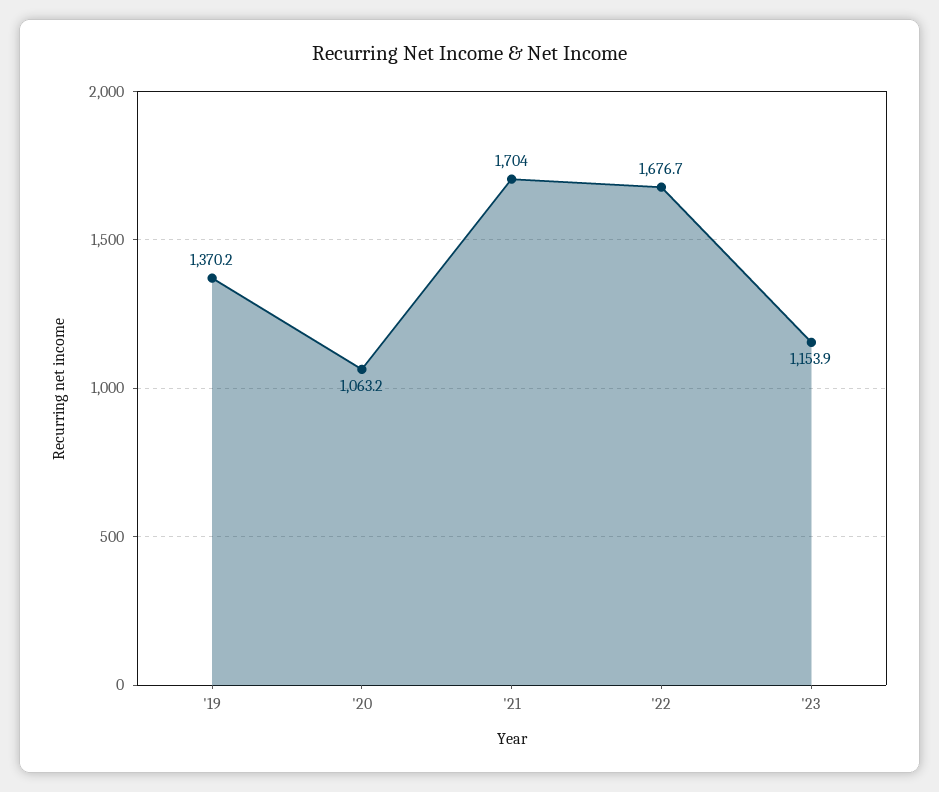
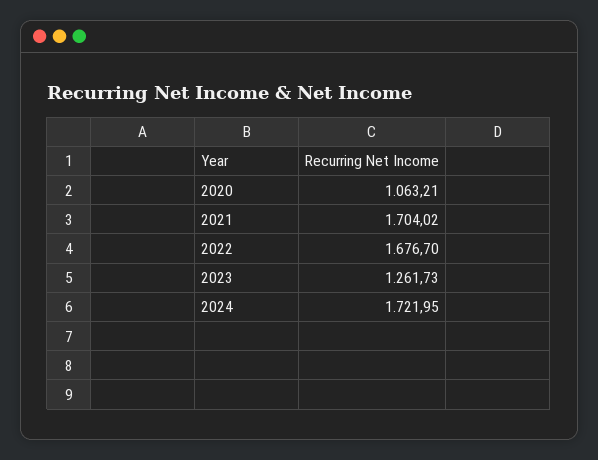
'19: 1370.2 -> none
'23: 1153.9 -> 1261.73
2024: none -> 1721.95

